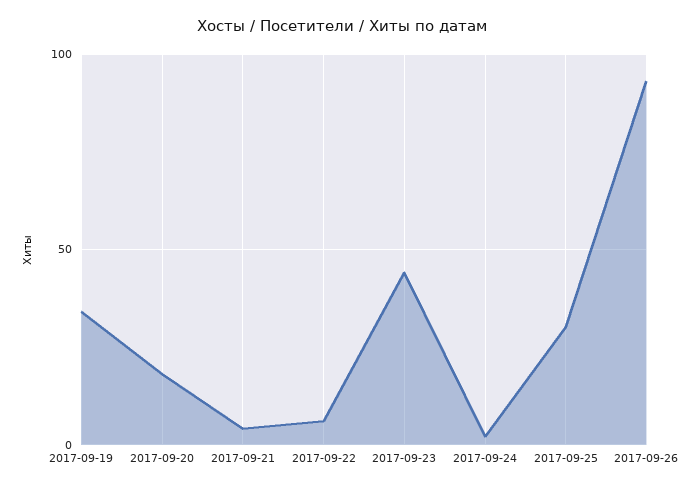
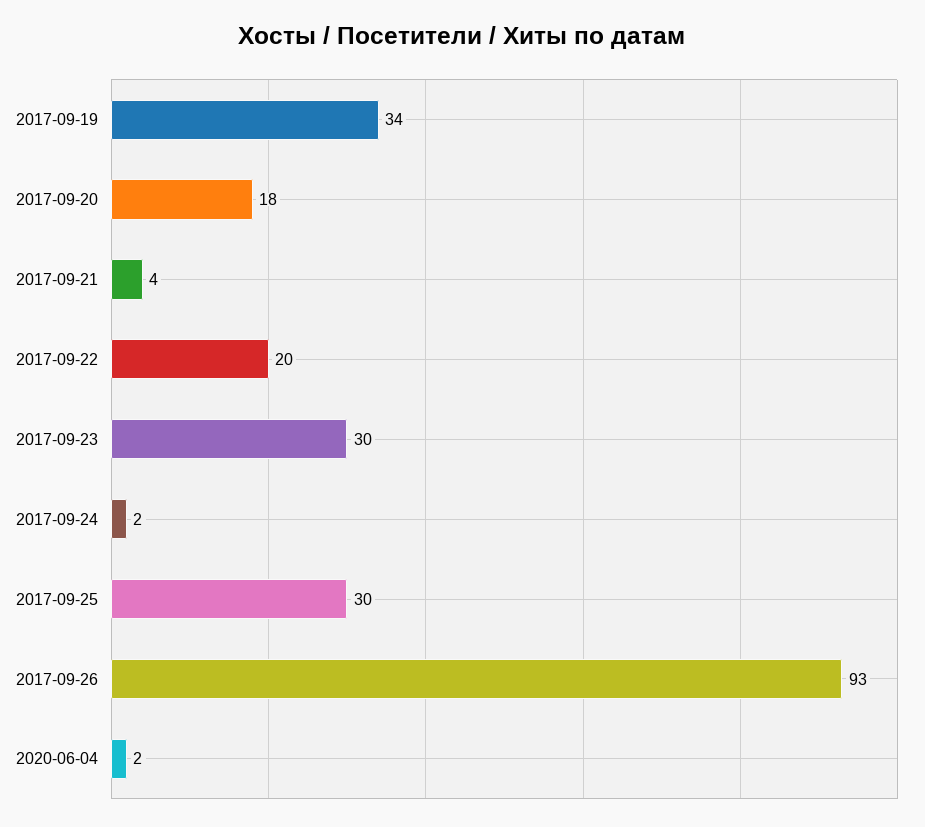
2017-09-22: 5 -> 20
2017-09-23: 45 -> 30
2020-06-04: none -> 2

